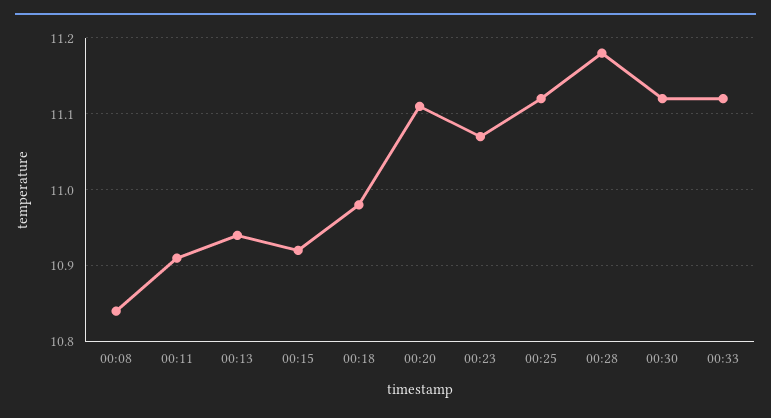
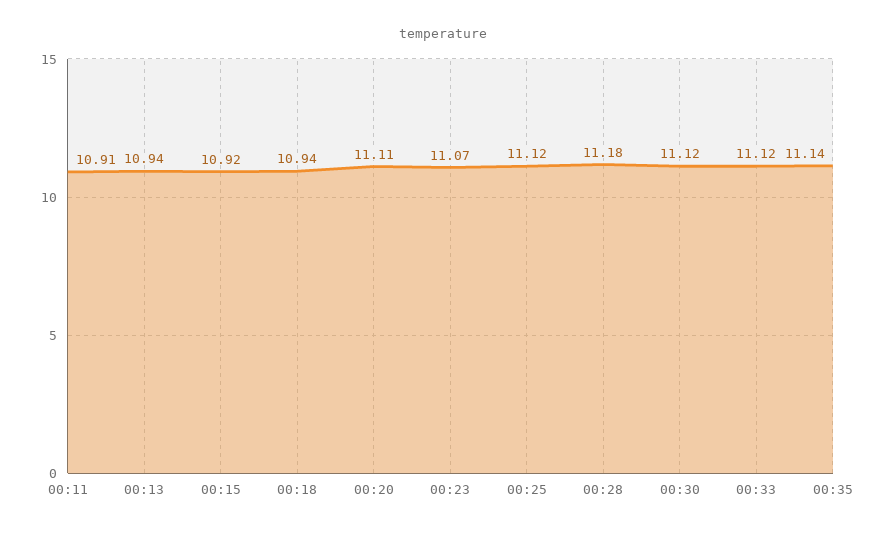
00:08: 10.84 -> none
00:18: 10.98 -> 10.94
00:35: none -> 11.14

